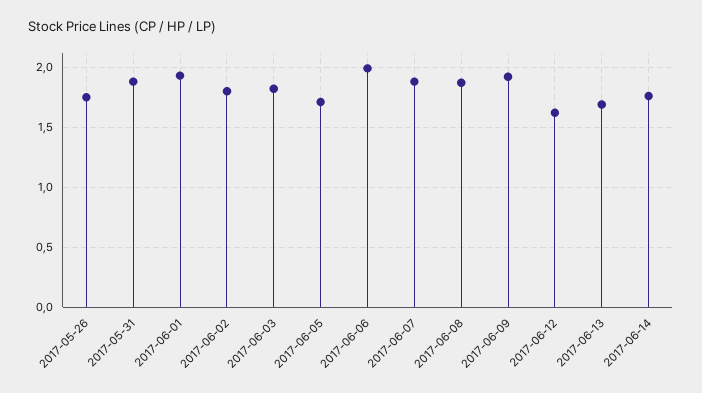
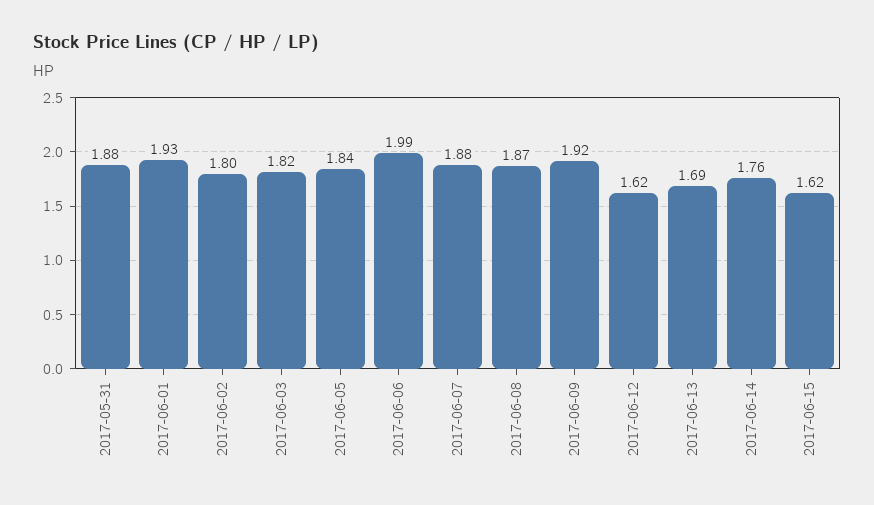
2017-05-26: 1.75 -> none
2017-06-05: 1.7 -> 1.84
2017-06-15: none -> 1.62

